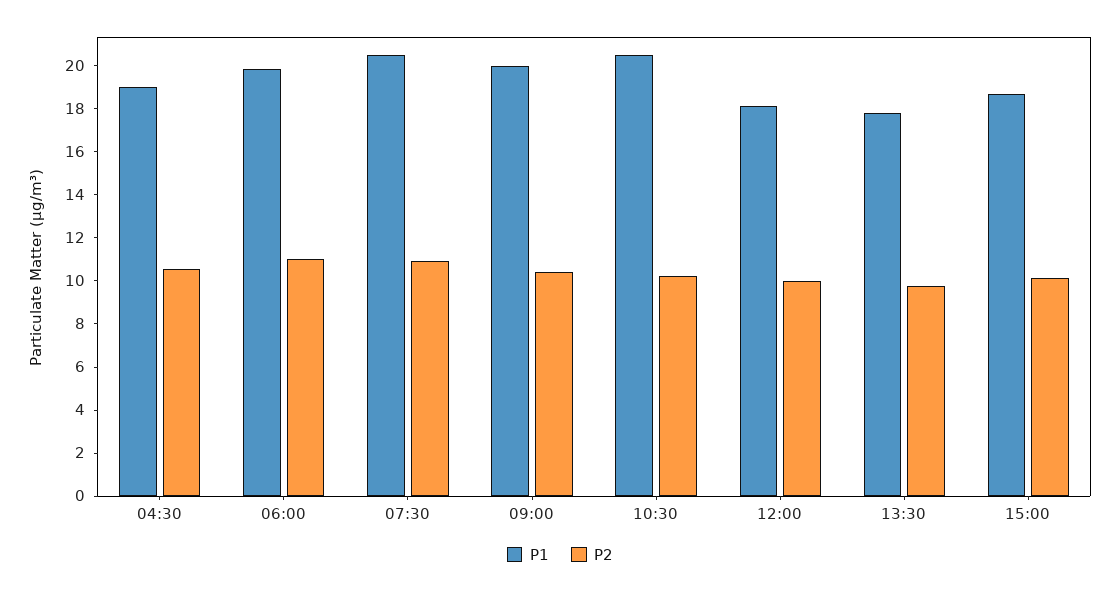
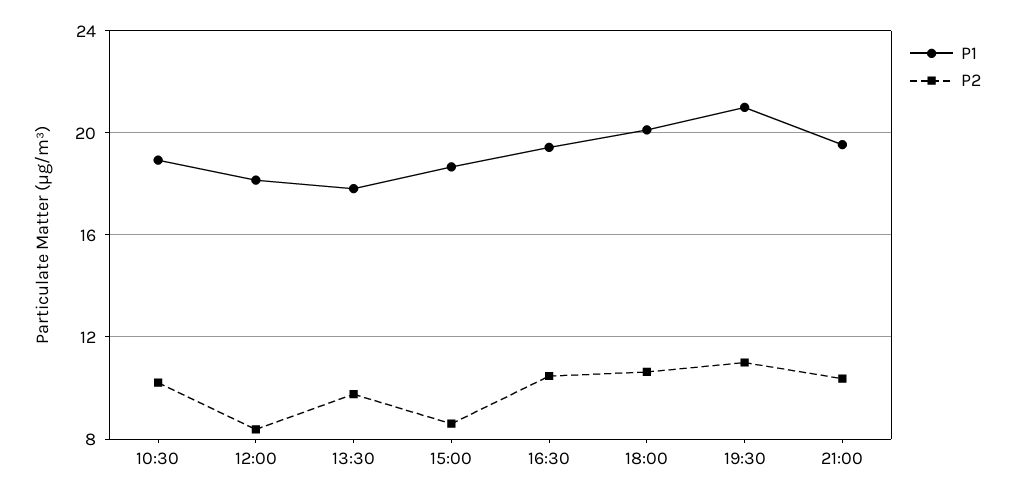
P1, 04:30: 19 -> none
P2, 04:30: 10.5 -> none
P1, 06:00: 20 -> none
P2, 06:00: 11 -> none
P1, 07:30: 20.5 -> none
P2, 07:30: 11 -> none
P1, 09:00: 20 -> none
P2, 09:00: 10.5 -> none
P1, 10:30: 20.5 -> 19
P2, 12:00: 10 -> 8.5
P2, 15:00: 10 -> 8.5
P1, 16:30: none -> 19.5
P2, 16:30: none -> 10.5
P1, 18:00: none -> 20
P2, 18:00: none -> 10.5
P1, 19:30: none -> 21
P2, 19:30: none -> 11
P1, 21:00: none -> 19.5
P2, 21:00: none -> 10.5

